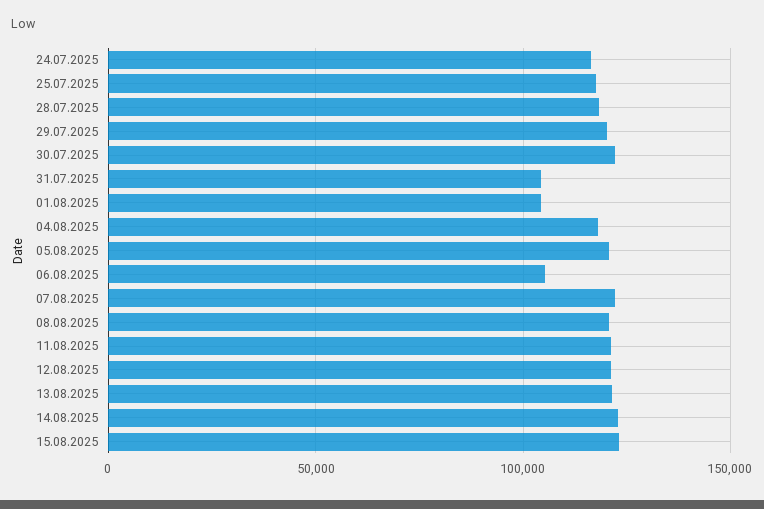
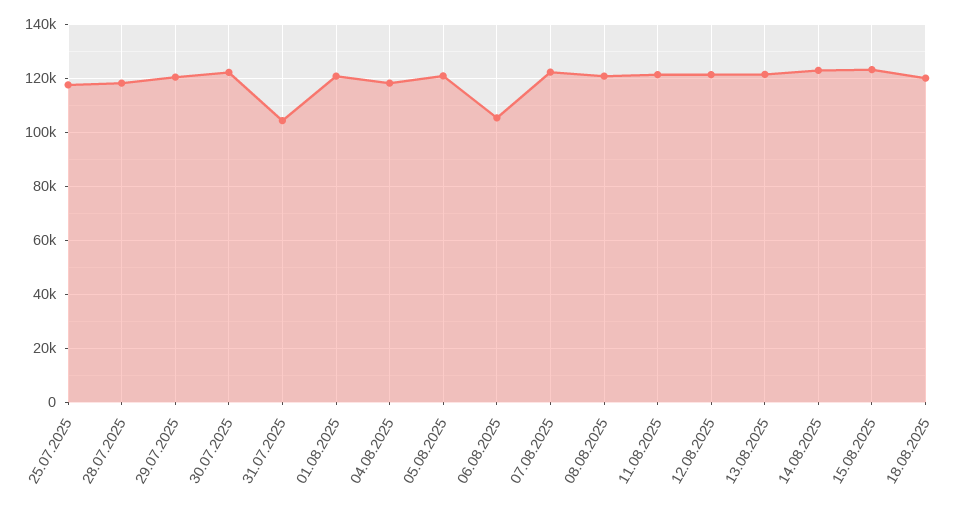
24.07.2025: 115000 -> none
01.08.2025: 105000 -> 120000
18.08.2025: none -> 120000

